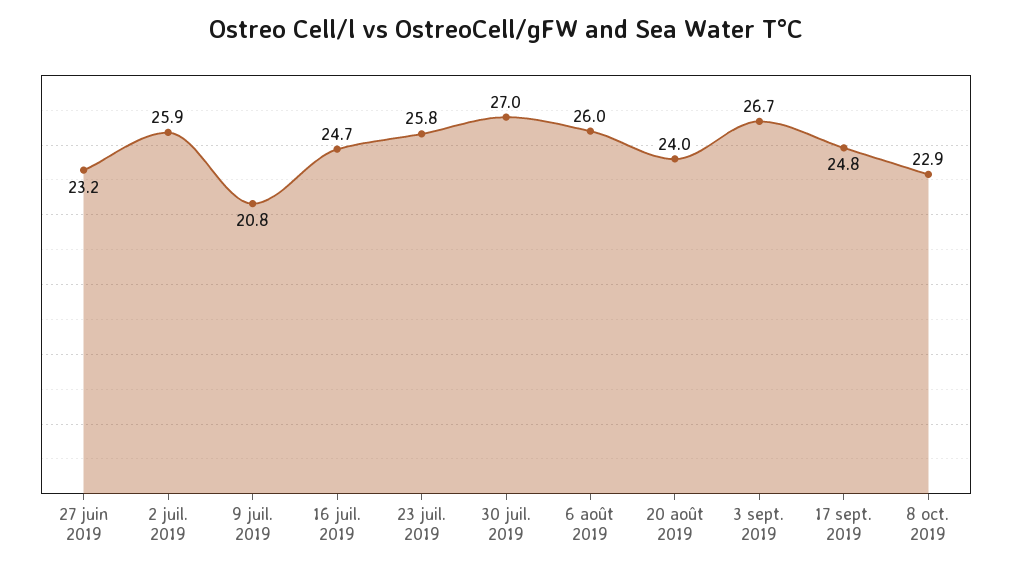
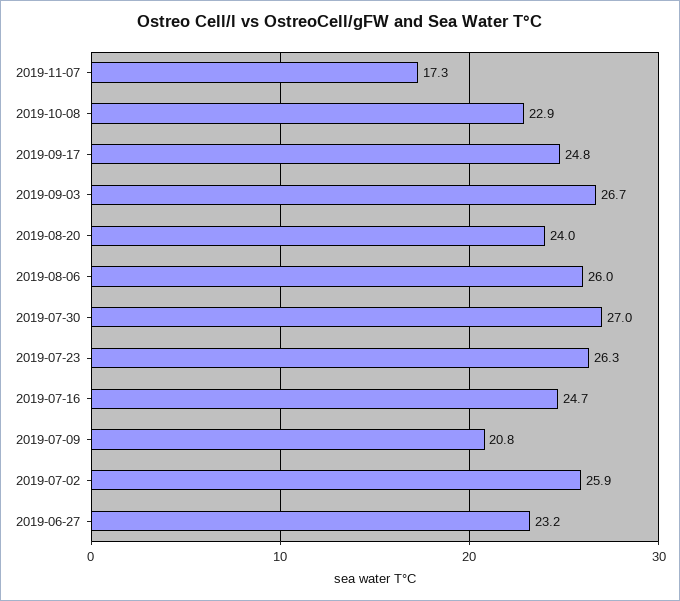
23 juil. 2019: 25.8 -> 26.3
2019-11-07: none -> 17.3

